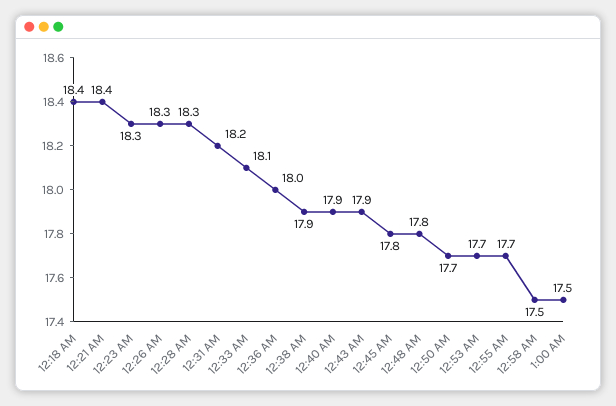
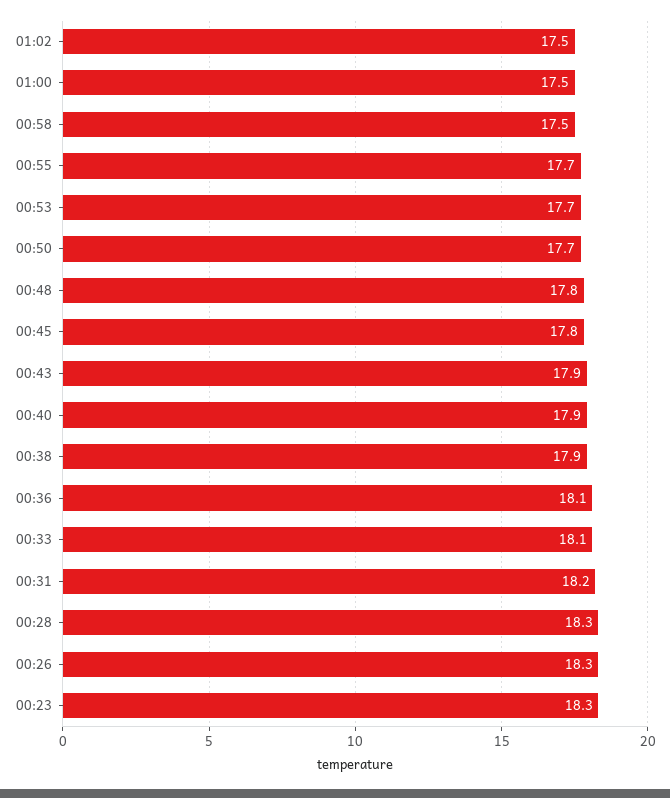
12:18 AM: 18.4 -> none
12:21 AM: 18.4 -> none
12:36 AM: 18 -> 18.1
01:02: none -> 17.5

